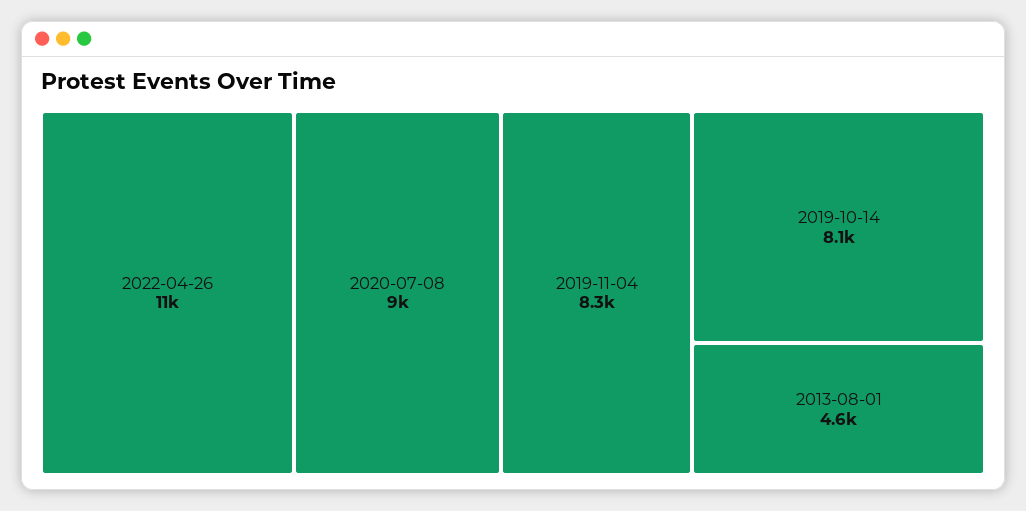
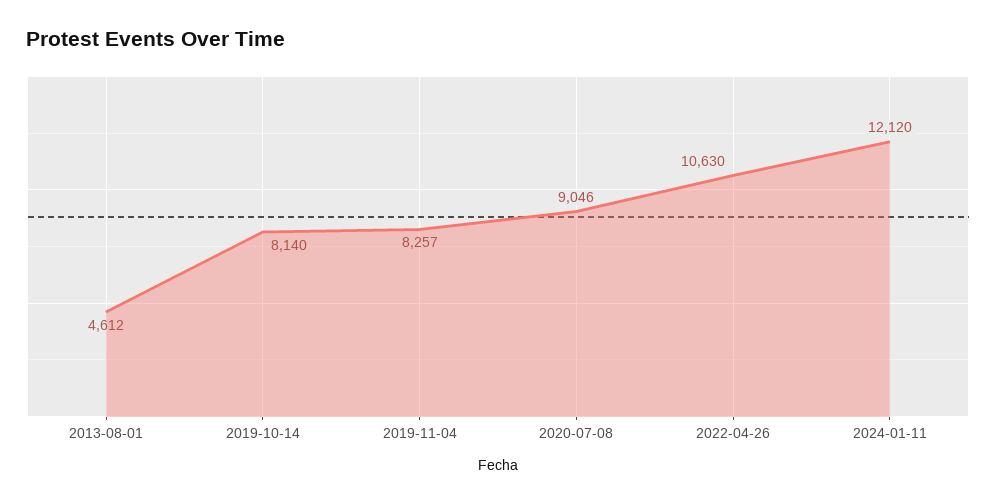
2024-01-11: none -> 12120

